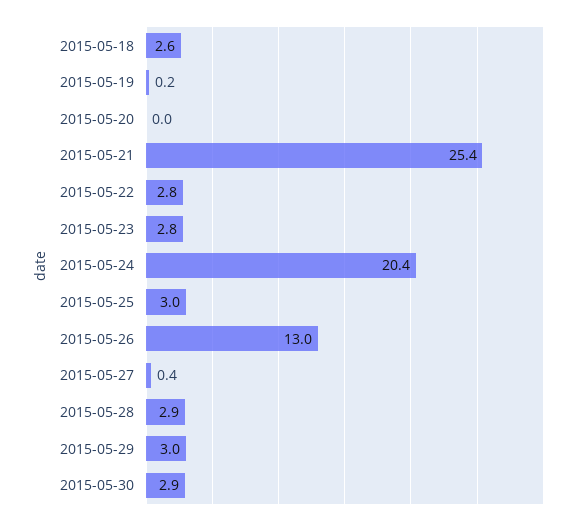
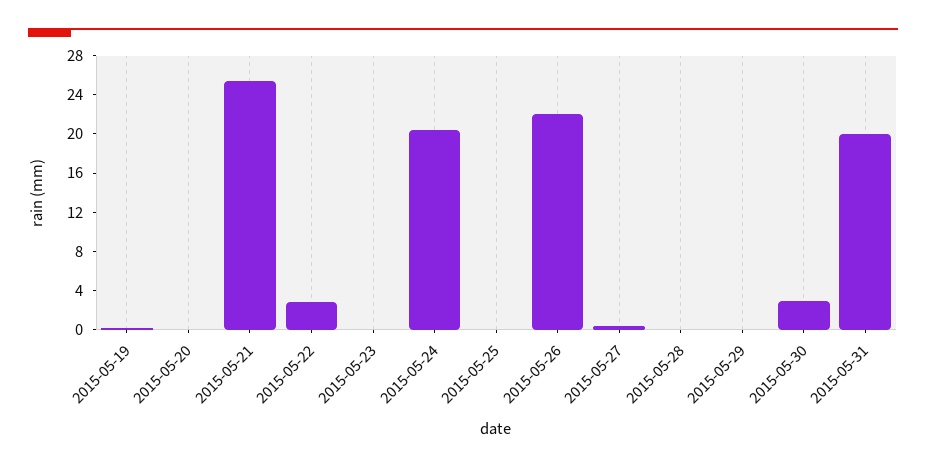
2015-05-18: 2.6 -> none
2015-05-23: 2.8 -> 0
2015-05-25: 3 -> 0
2015-05-26: 13 -> 22
2015-05-28: 2.9 -> 0
2015-05-29: 3 -> 0
2015-05-31: none -> 20

